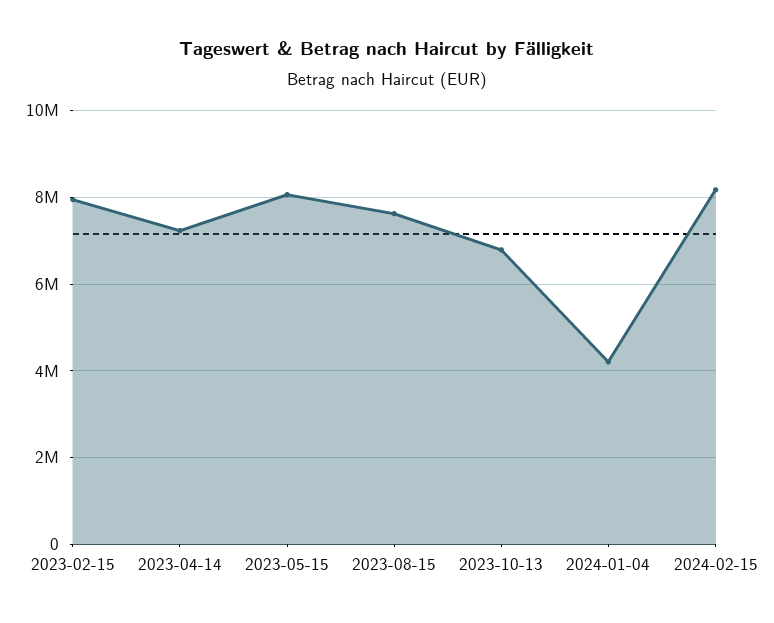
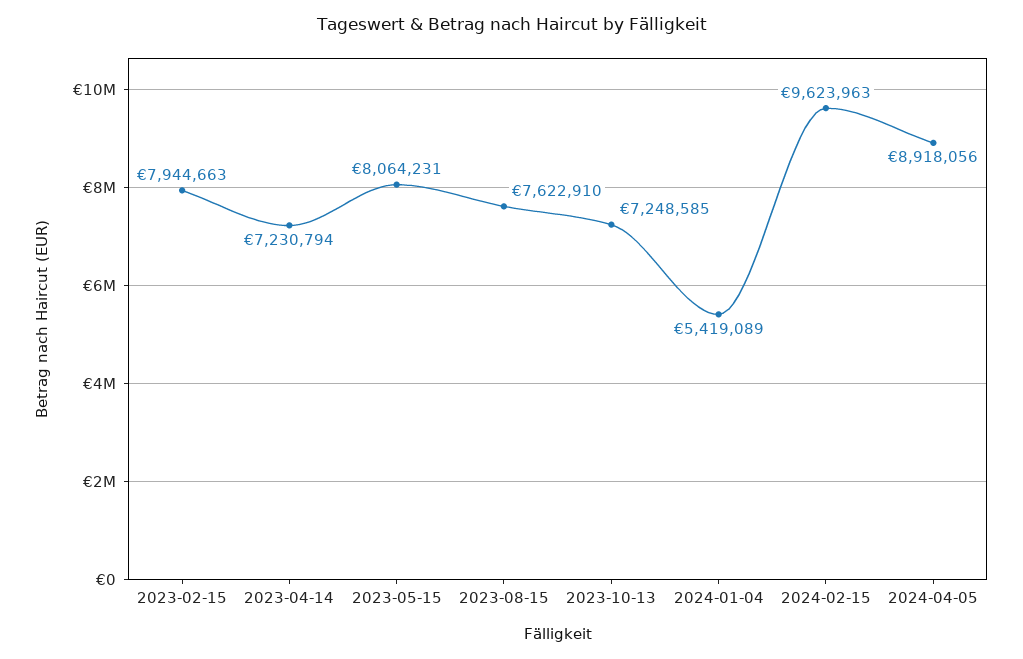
2023-10-13: 6800000 -> 7248585
2024-01-04: 4200000 -> 5419089
2024-02-15: 8200000 -> 9623963
2024-04-05: none -> 8918056

